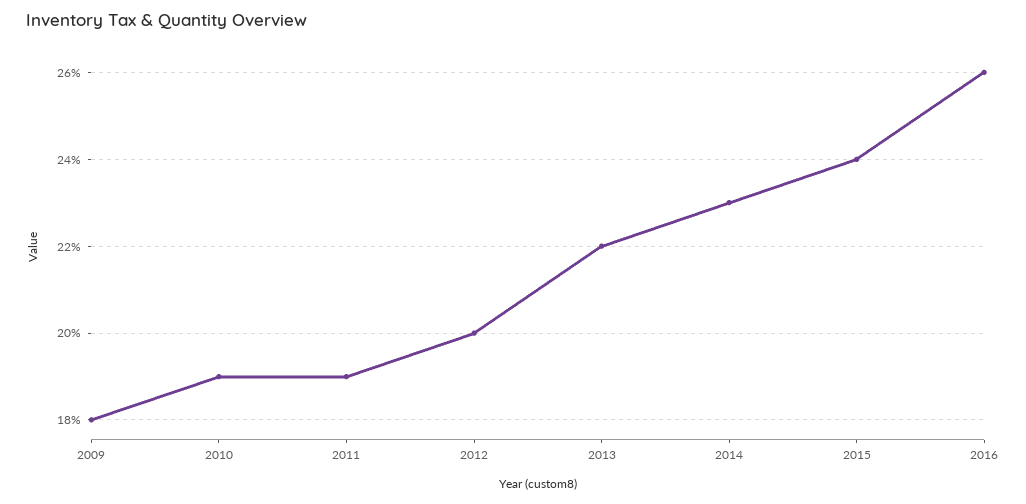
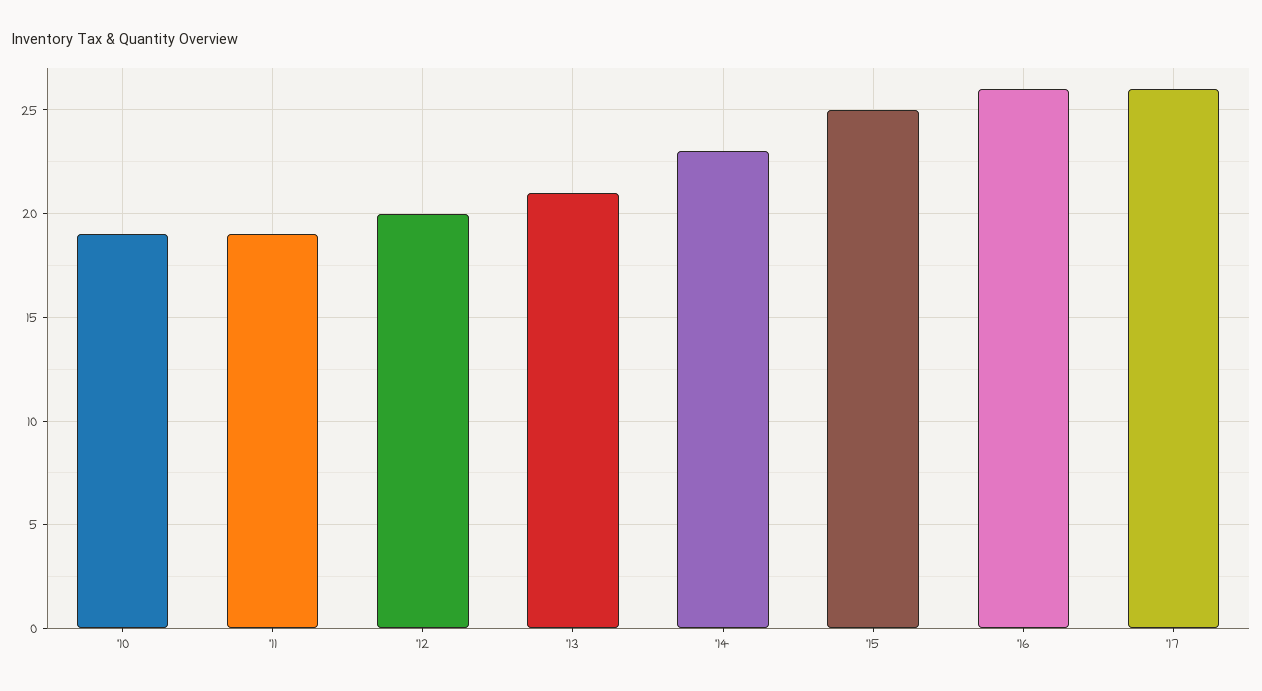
2009: 18 -> none
2013: 22 -> 21
2015: 24 -> 25
'17: none -> 26

